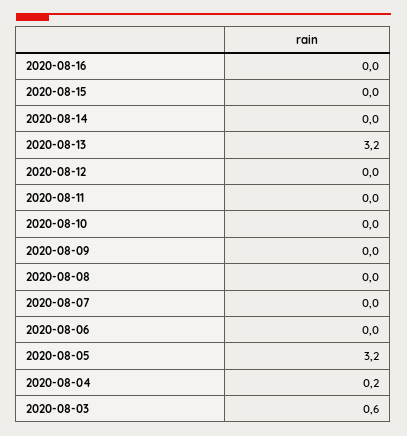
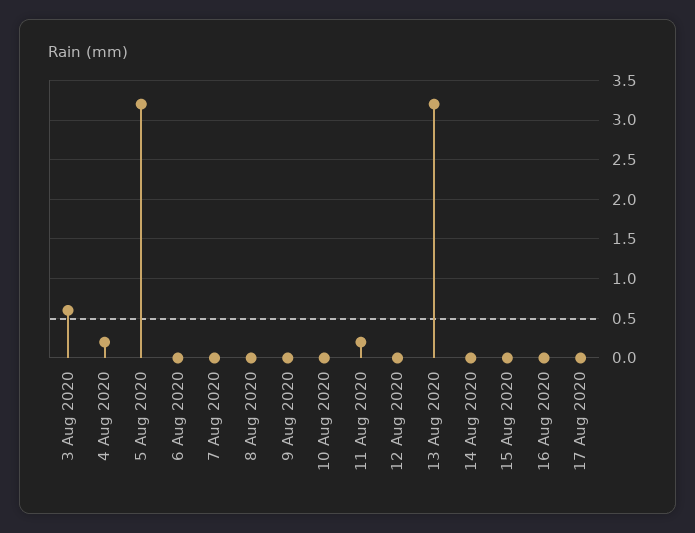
2020-08-11: 0 -> 0.2
17 Aug 2020: none -> 0

